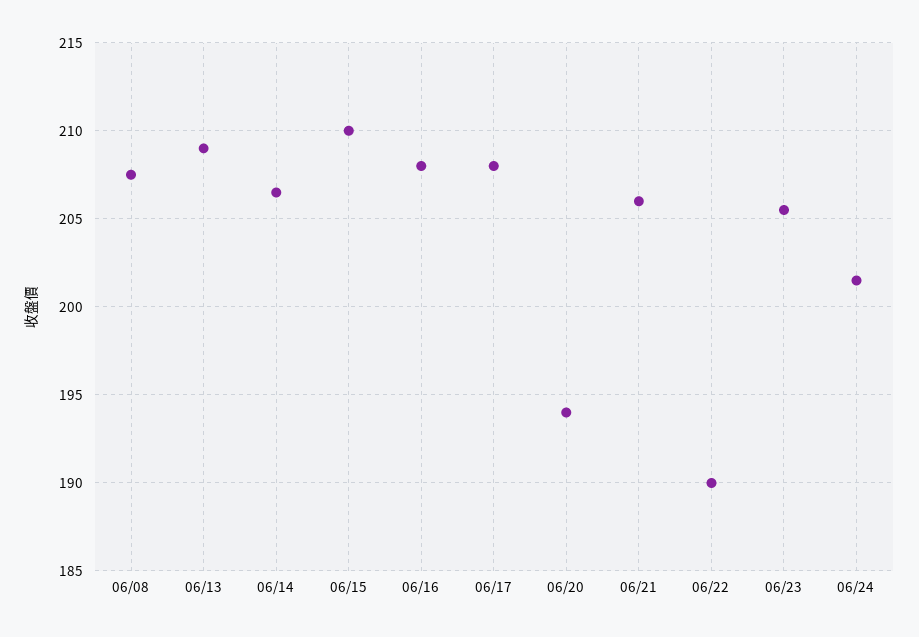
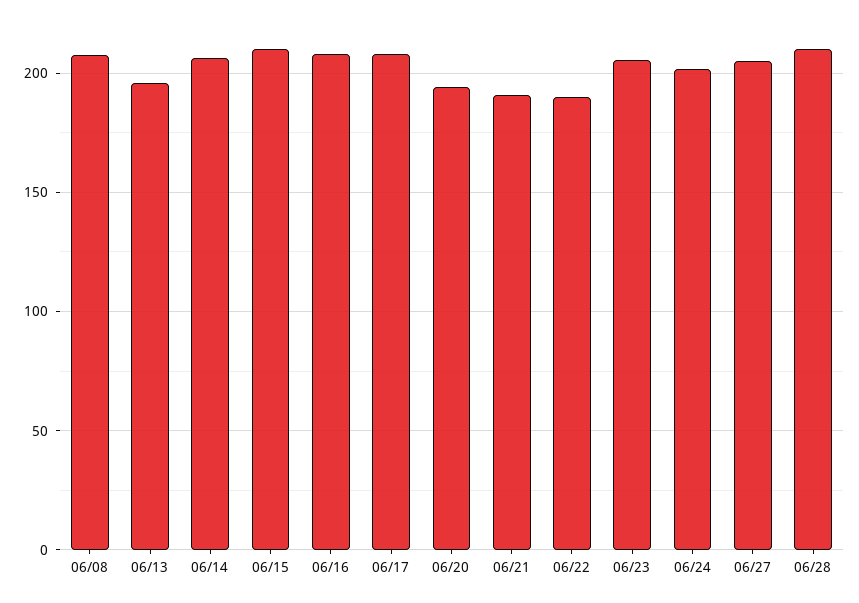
06/13: 209 -> 195
06/21: 206 -> 190
06/27: none -> 205
06/28: none -> 210

